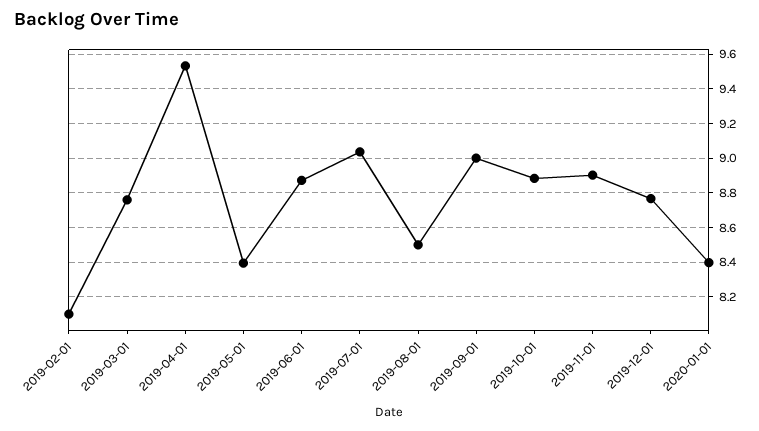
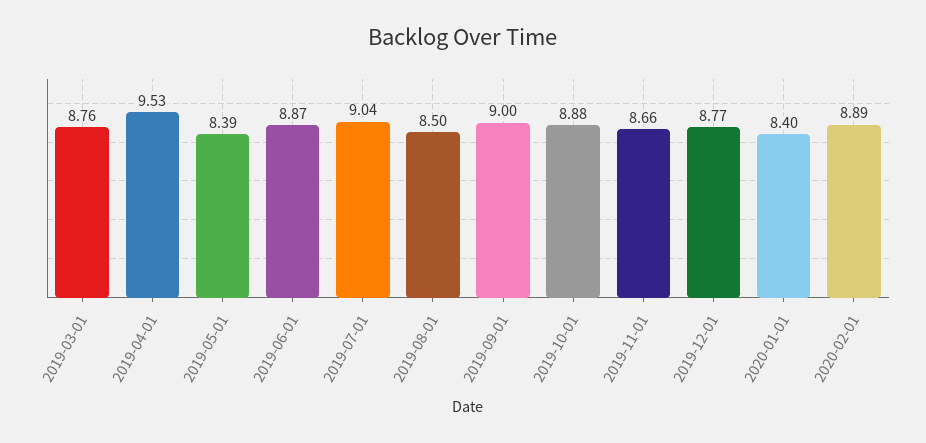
2019-02-01: 8.1 -> none
2019-11-01: 8.9 -> 8.66
2020-02-01: none -> 8.89

